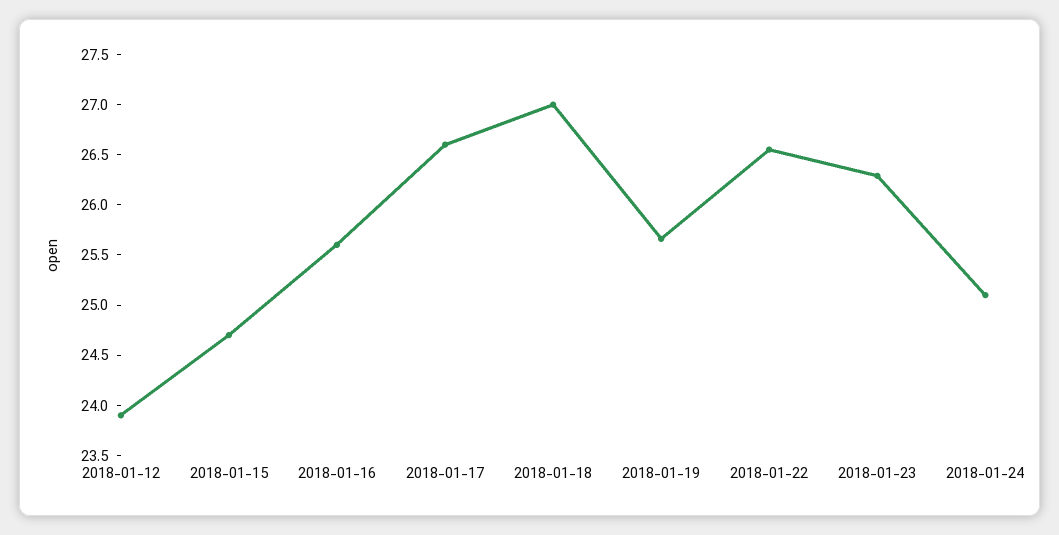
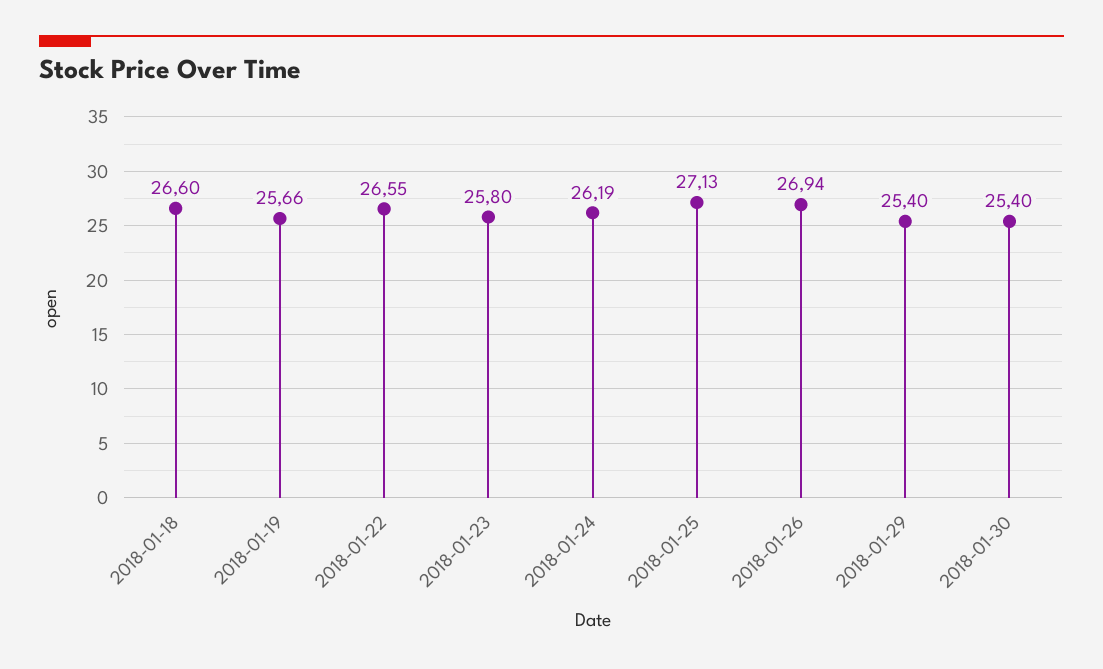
2018-01-12: 23.9 -> none
2018-01-15: 24.7 -> none
2018-01-16: 25.6 -> none
2018-01-17: 26.6 -> none
2018-01-18: 27 -> 26.6
2018-01-23: 26.3 -> 25.8
2018-01-24: 25.1 -> 26.19
2018-01-25: none -> 27.13
2018-01-26: none -> 26.94
2018-01-29: none -> 25.4
2018-01-30: none -> 25.4

